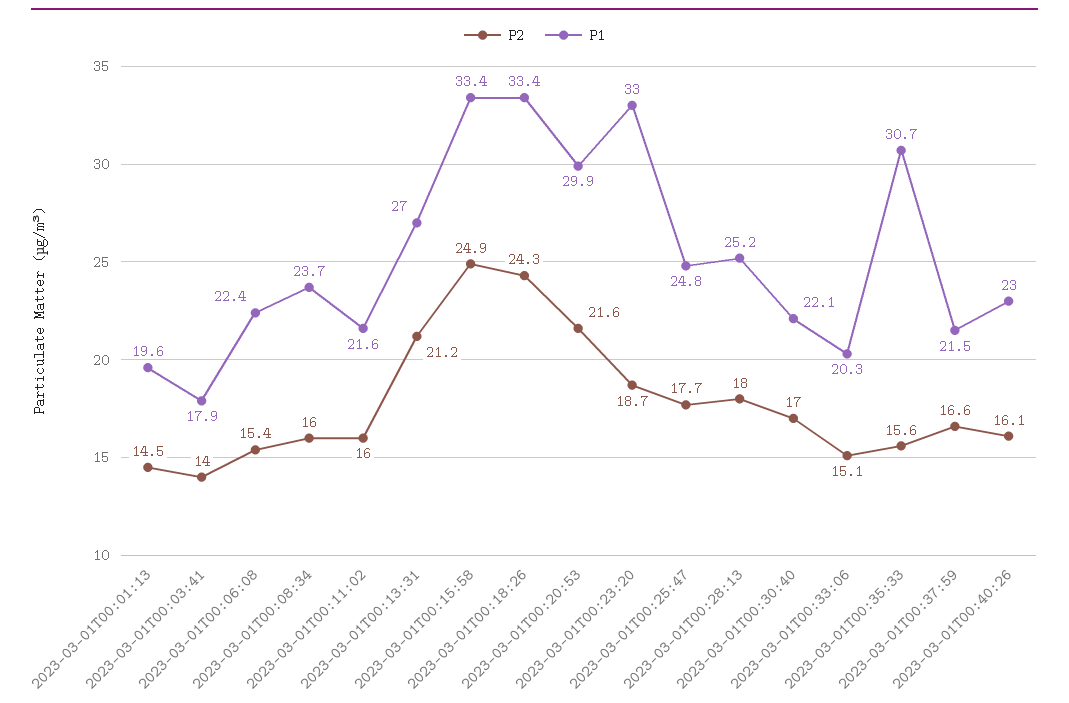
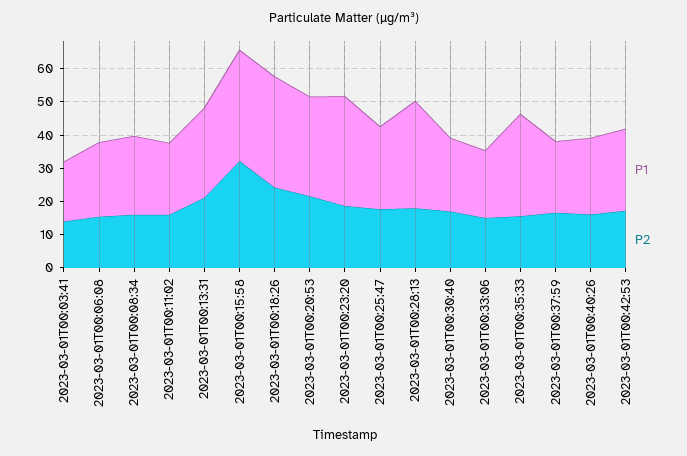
P2, 2023-03-01T00:01:13: 14.5 -> none
P1, 2023-03-01T00:01:13: 19.6 -> none
P2, 2023-03-01T00:15:58: 24.9 -> 32.5
P1, 2023-03-01T00:28:13: 25.2 -> 32.5
P1, 2023-03-01T00:42:53: none -> 25
P2, 2023-03-01T00:42:53: none -> 17.5

